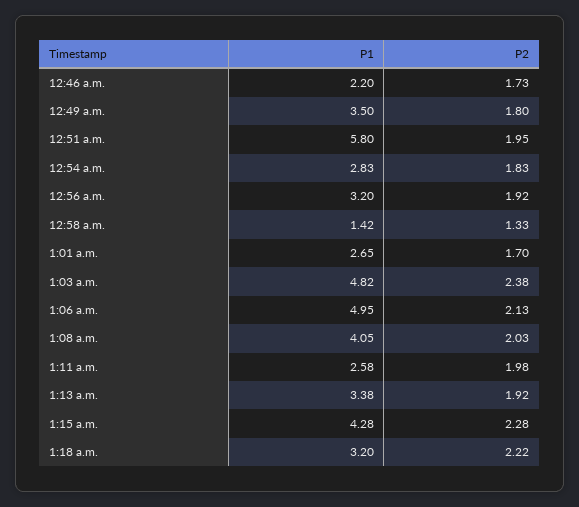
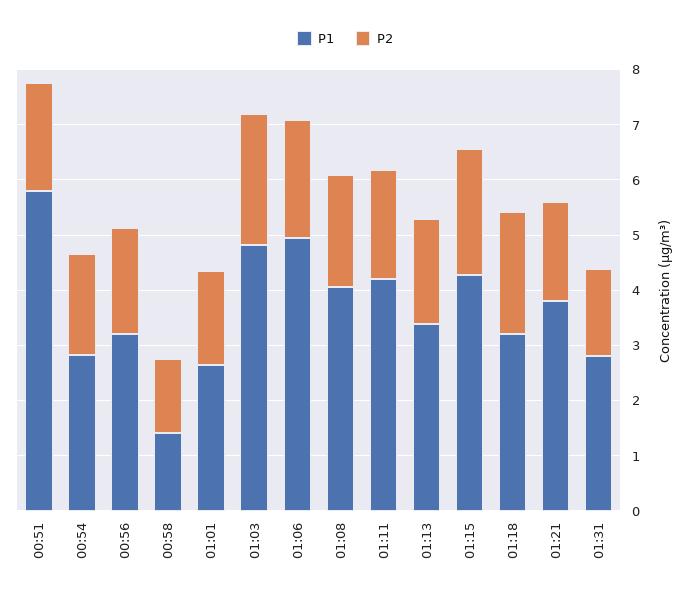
P1, 12:46 a.m.: 2.2 -> none
P2, 12:46 a.m.: 1.73 -> none
P1, 12:49 a.m.: 3.5 -> none
P2, 12:49 a.m.: 1.8 -> none
P1, 1:11 a.m.: 2.58 -> 4.2
P1, 01:21: none -> 3.8
P2, 01:21: none -> 1.8
P1, 01:31: none -> 2.8
P2, 01:31: none -> 1.6

